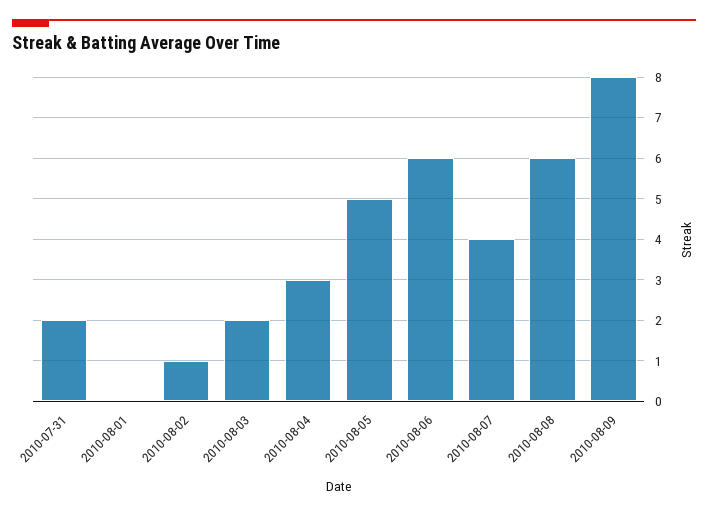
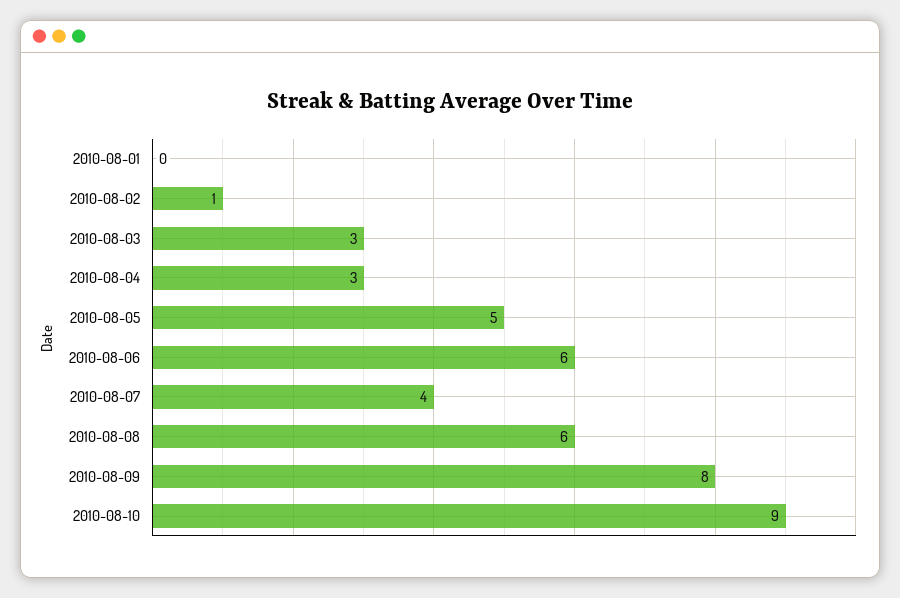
2010-07-31: 2 -> none
2010-08-03: 2 -> 3
2010-08-10: none -> 9

